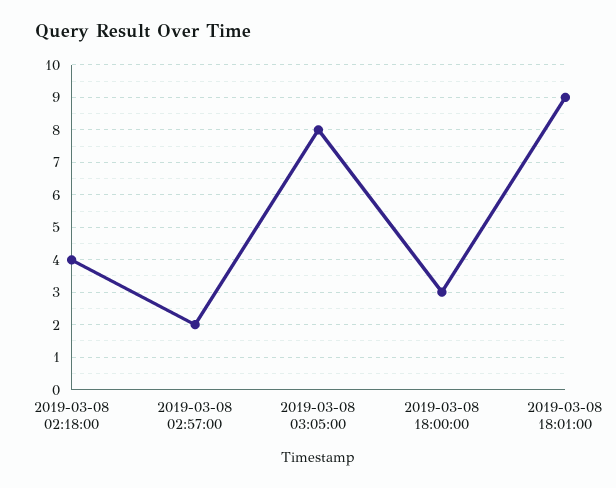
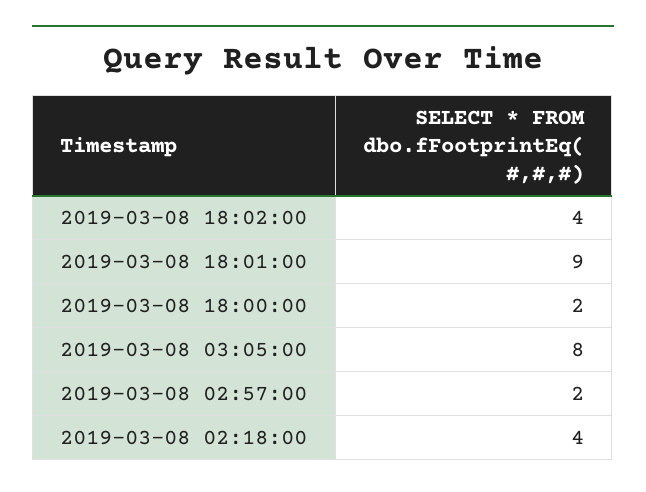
2019-03-08 18:00:00: 3 -> 2
2019-03-08 18:02:00: none -> 4

